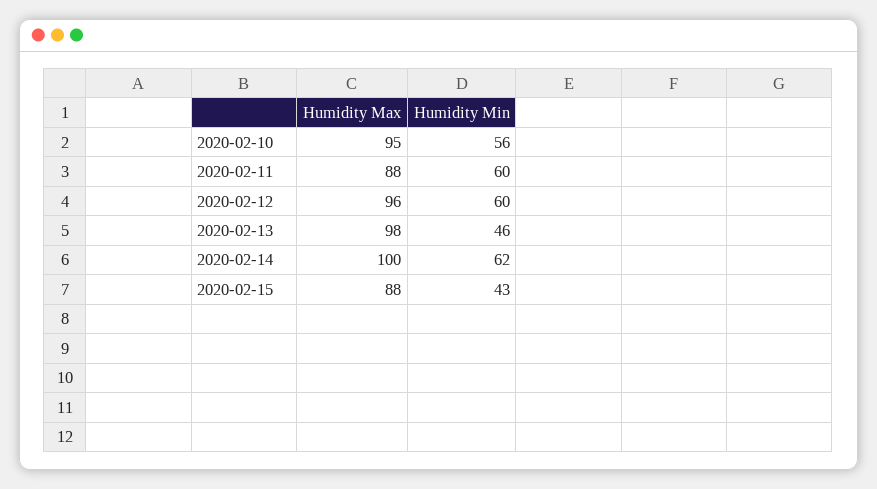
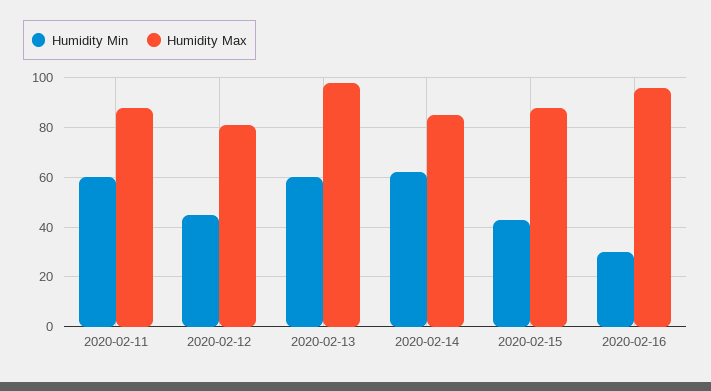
Humidity Max, 2020-02-10: 95 -> none
Humidity Min, 2020-02-10: 56 -> none
Humidity Max, 2020-02-12: 96 -> 80
Humidity Min, 2020-02-12: 60 -> 45
Humidity Min, 2020-02-13: 46 -> 60
Humidity Max, 2020-02-14: 100 -> 85
Humidity Min, 2020-02-16: none -> 30
Humidity Max, 2020-02-16: none -> 95

